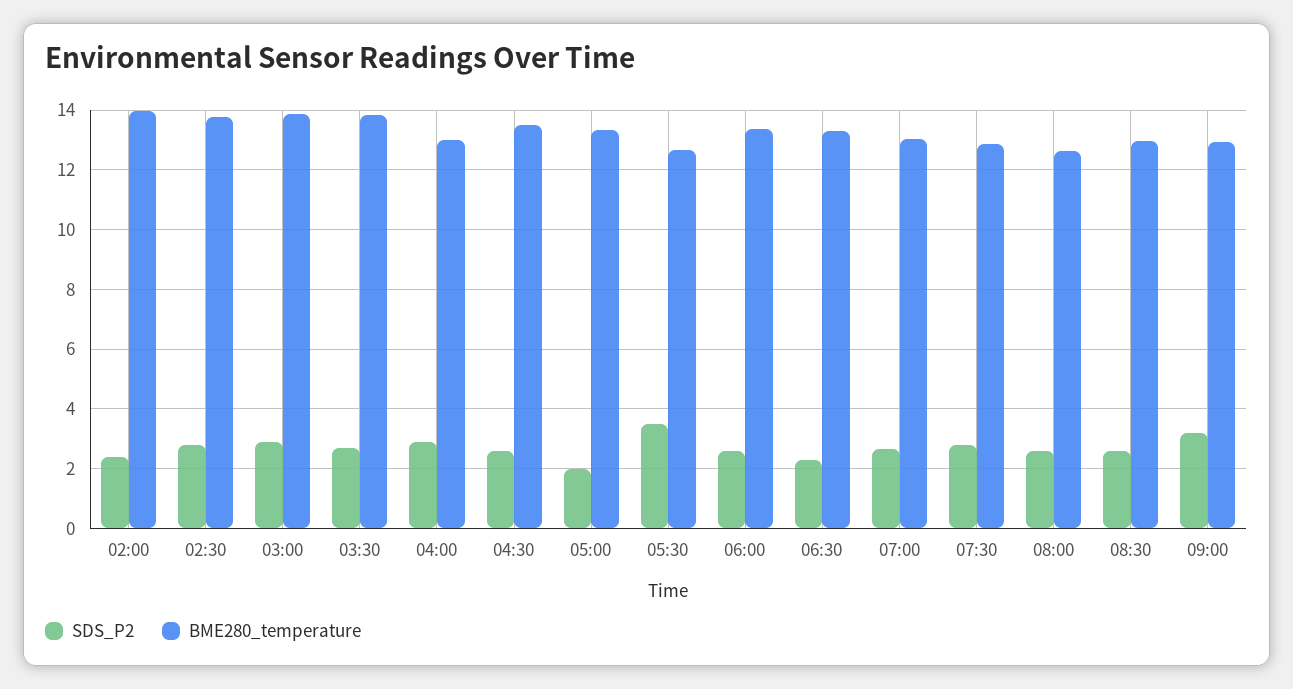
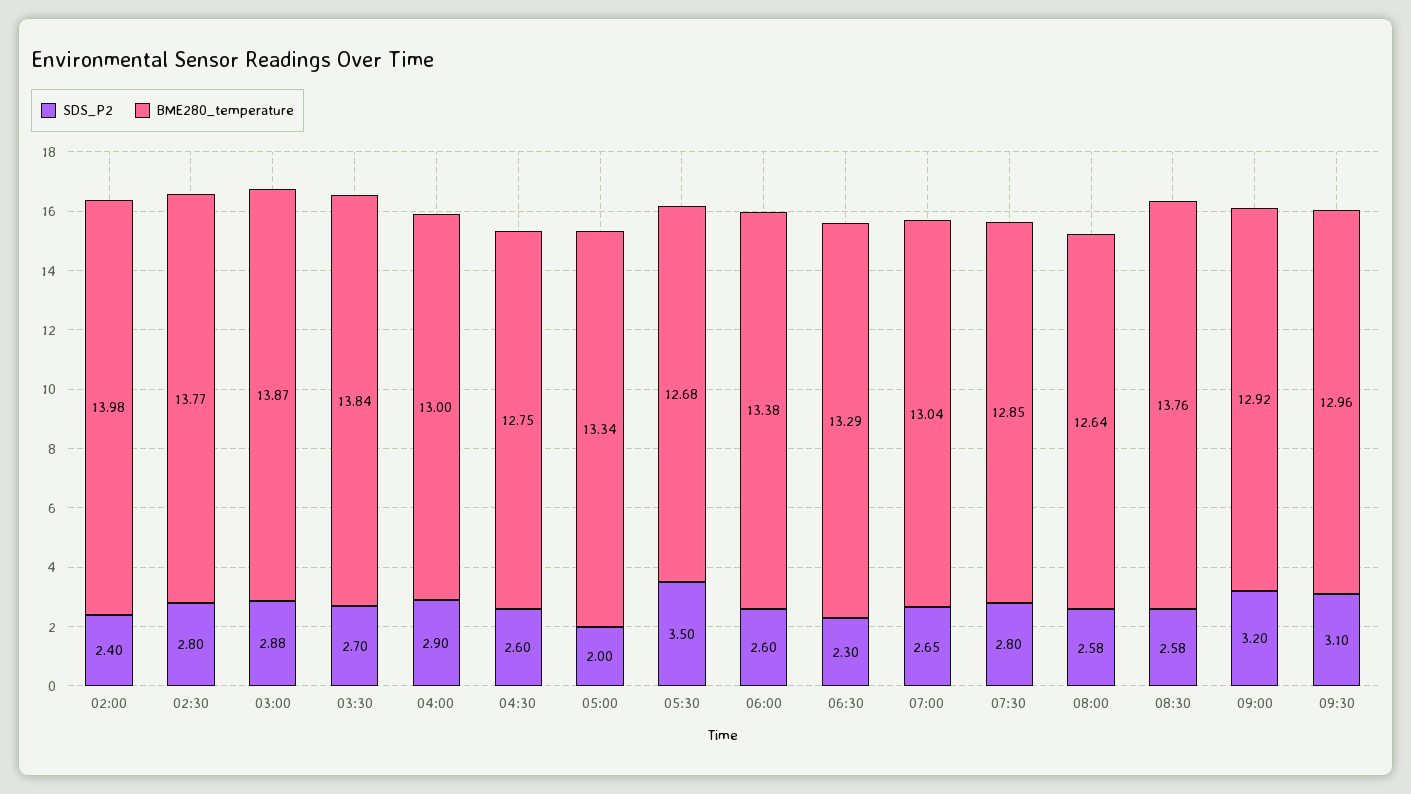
BME280_temperature, 04:30: 13.5 -> 12.75
BME280_temperature, 08:30: 13 -> 13.76
SDS_P2, 09:30: none -> 3.1
BME280_temperature, 09:30: none -> 12.96

